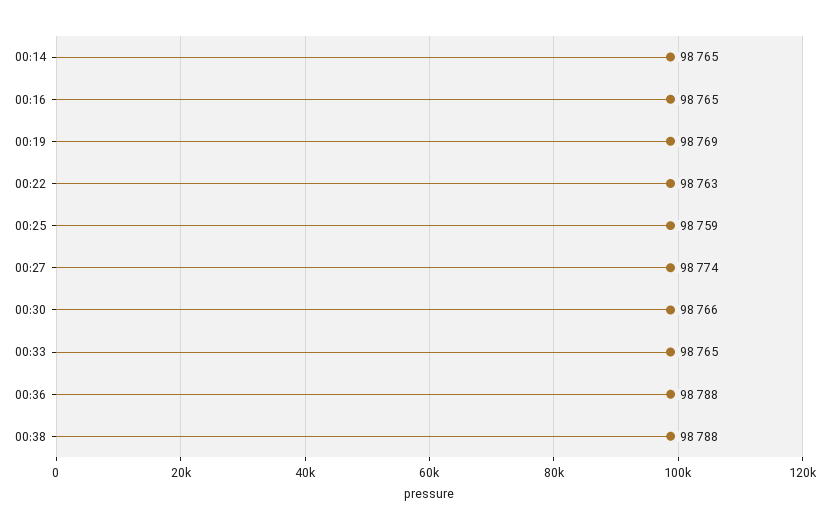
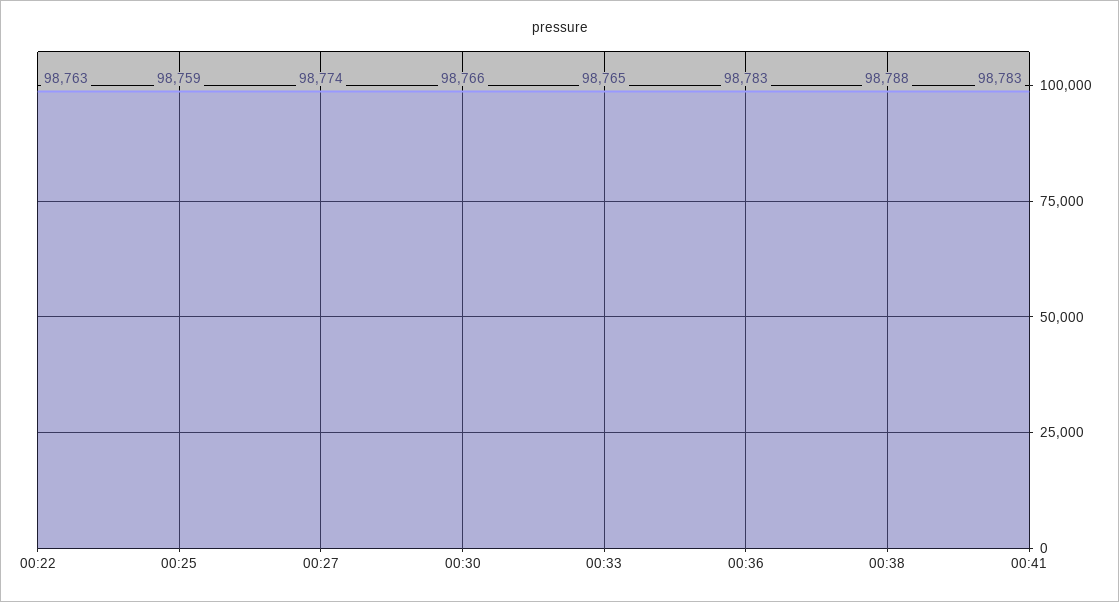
00:14: 98765 -> none
00:16: 98765 -> none
00:19: 98769 -> none
00:36: 98788 -> 98783
00:41: none -> 98783

